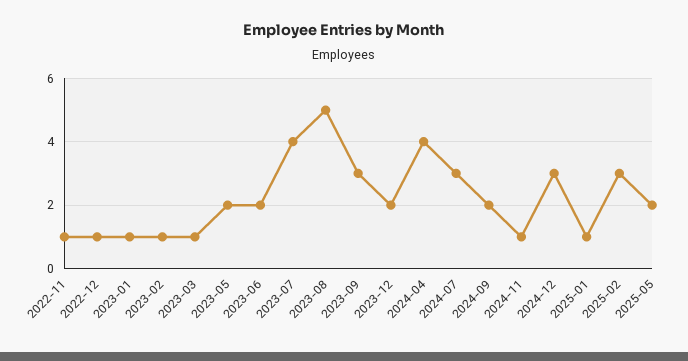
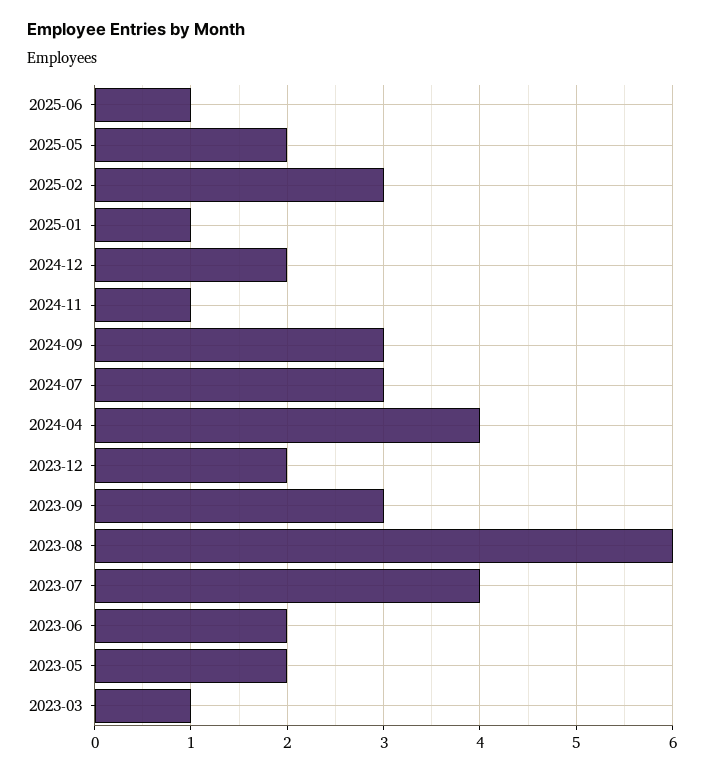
2022-11: 1 -> none
2022-12: 1 -> none
2023-01: 1 -> none
2023-02: 1 -> none
2023-08: 5 -> 6
2024-09: 2 -> 3
2024-12: 3 -> 2
2025-06: none -> 1

